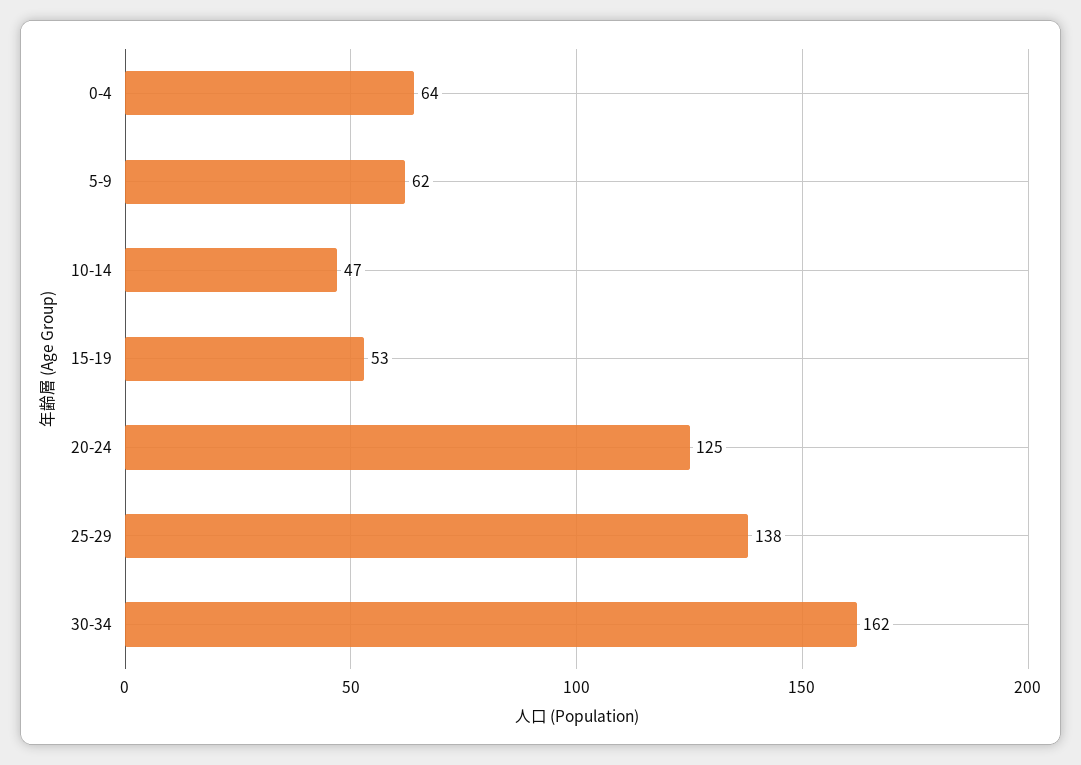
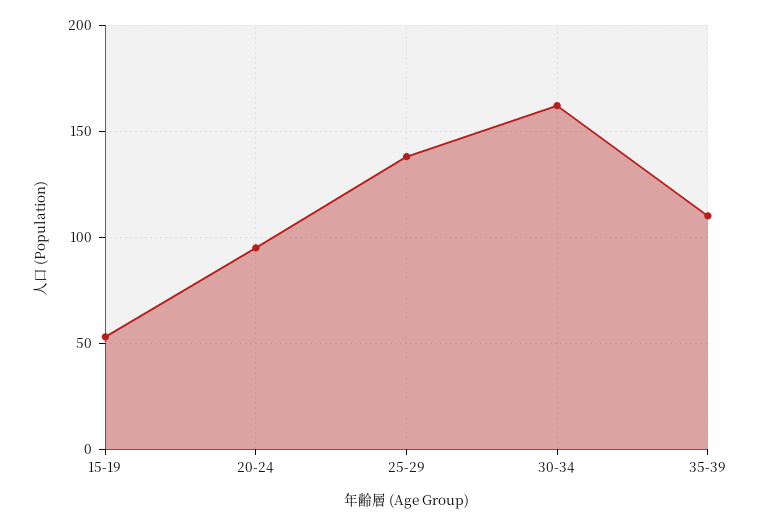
0-4: 64 -> none
5-9: 62 -> none
10-14: 47 -> none
20-24: 125 -> 95
35-39: none -> 110

